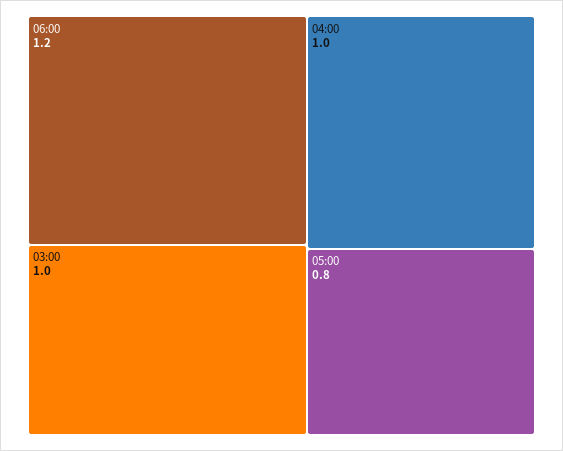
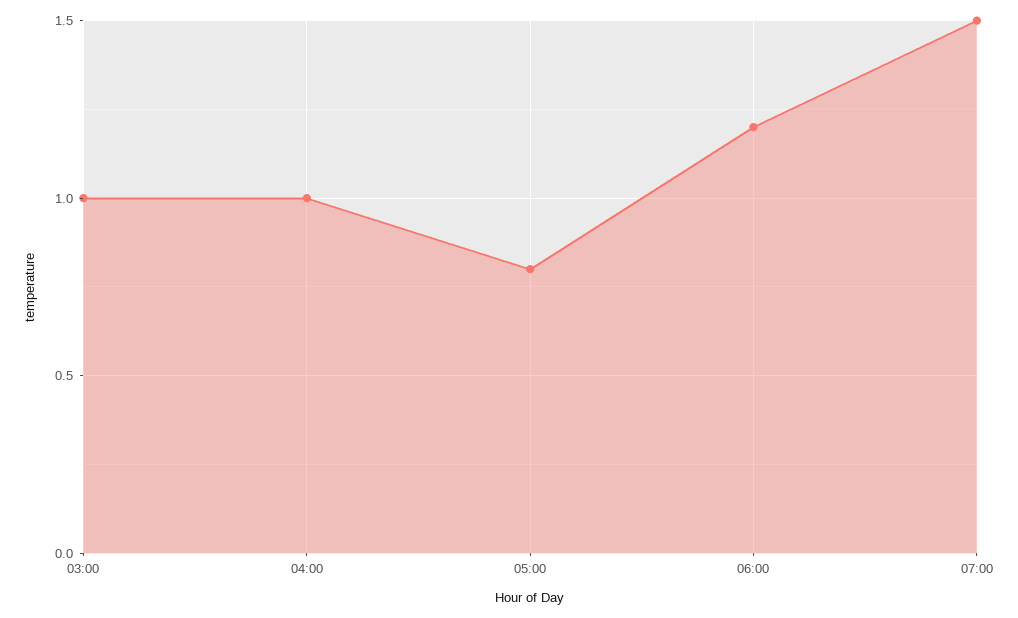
07:00: none -> 1.5

